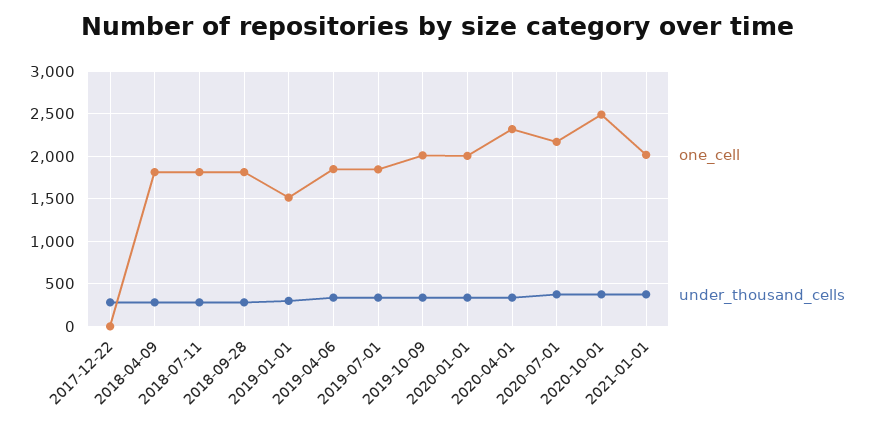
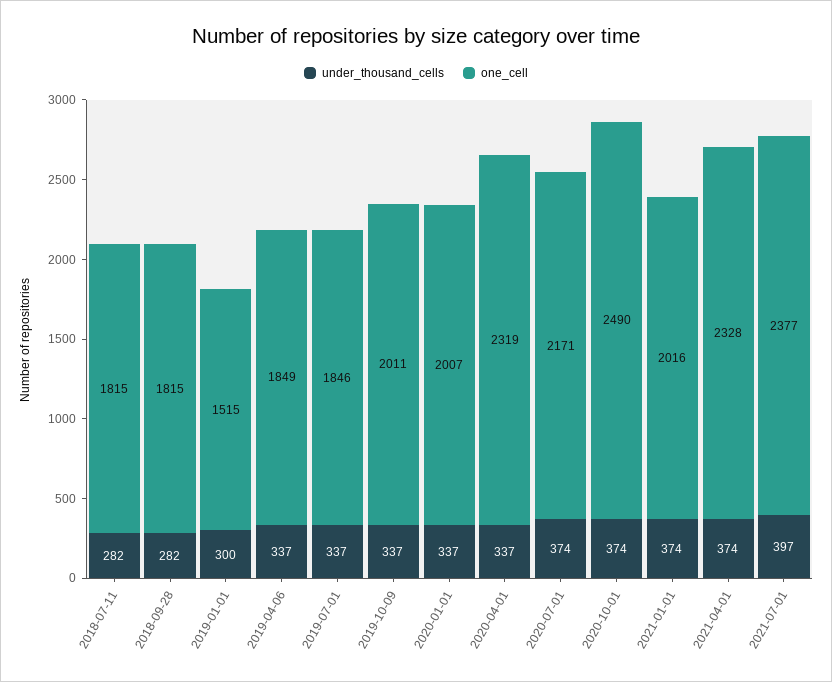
one_cell, 2017-12-22: 0 -> none
under_thousand_cells, 2017-12-22: 300 -> none
one_cell, 2018-04-09: 1800 -> none
under_thousand_cells, 2018-04-09: 300 -> none
under_thousand_cells, 2021-04-01: none -> 374
one_cell, 2021-04-01: none -> 2328
under_thousand_cells, 2021-07-01: none -> 397
one_cell, 2021-07-01: none -> 2377

